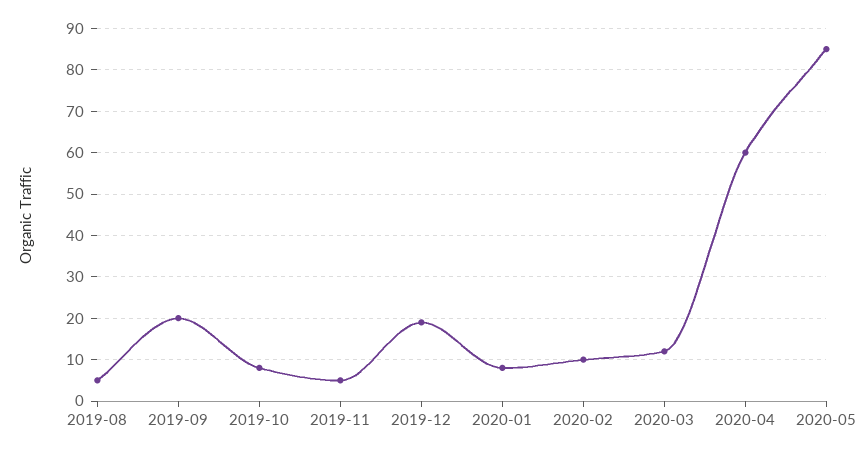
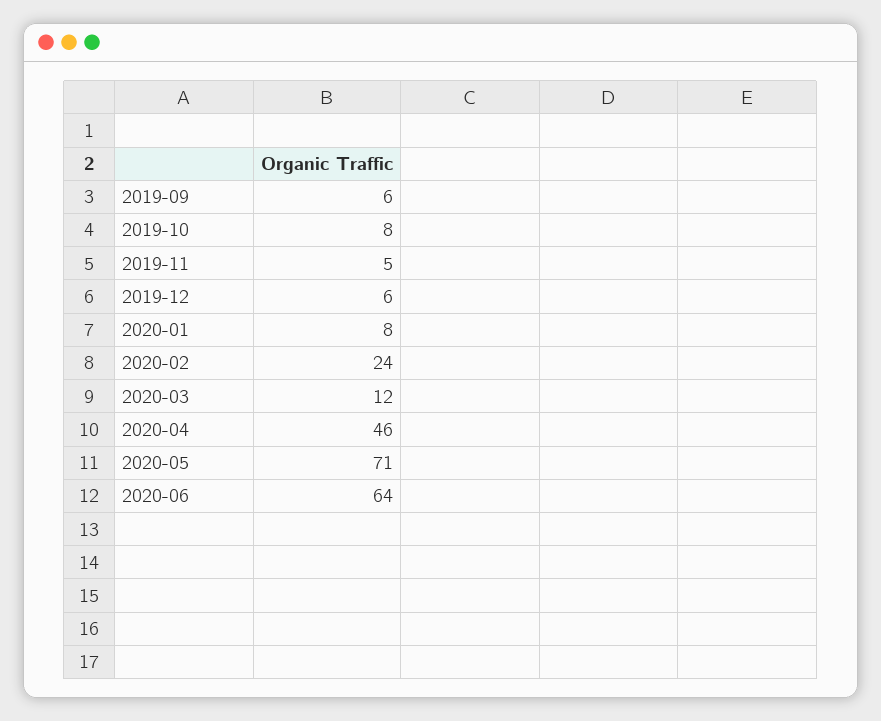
2019-08: 5 -> none
2019-09: 20 -> 6
2019-12: 20 -> 6
2020-02: 10 -> 24
2020-04: 60 -> 46
2020-05: 85 -> 71
2020-06: none -> 64

